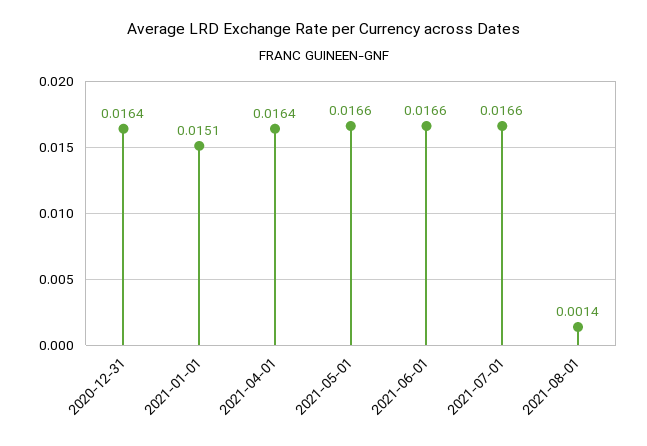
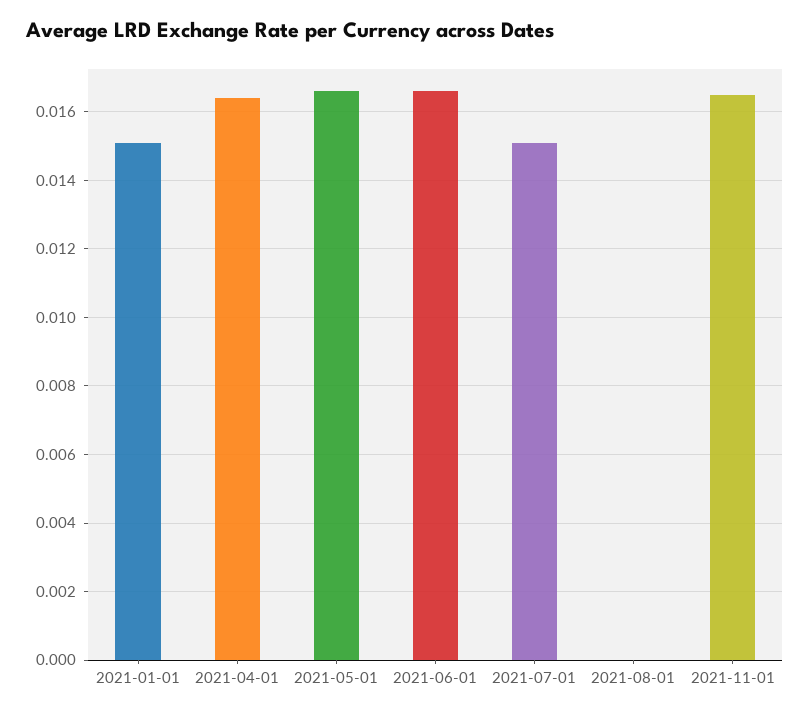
2020-12-31: 0.0164 -> none
2021-07-01: 0.0166 -> 0.015
2021-08-01: 0.0014 -> 0
2021-11-01: none -> 0.0165

